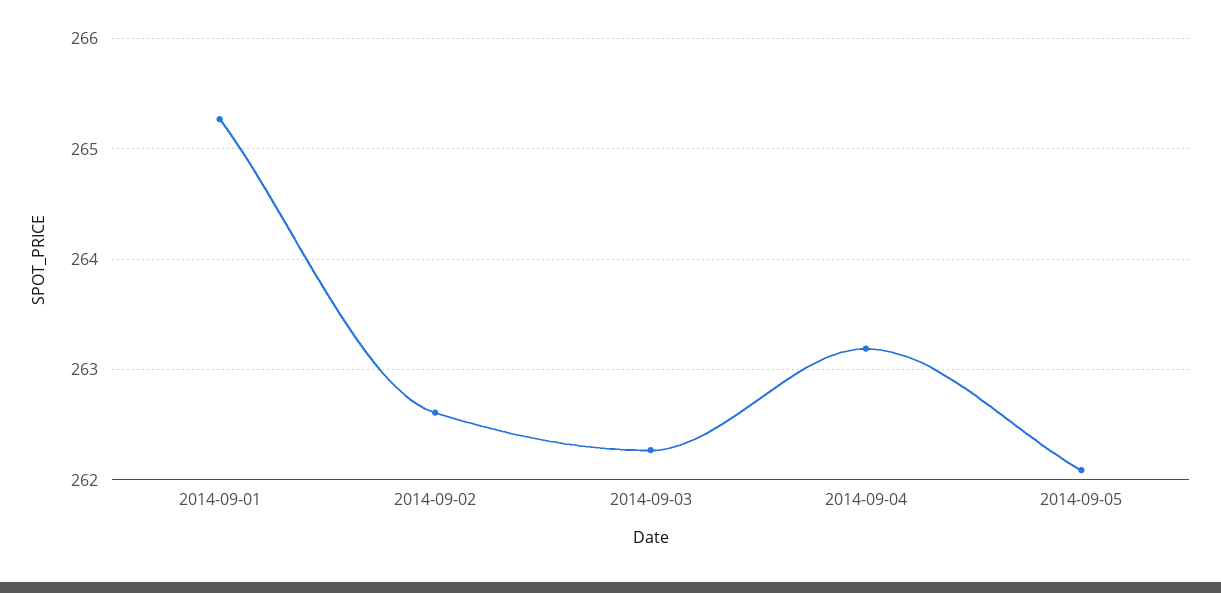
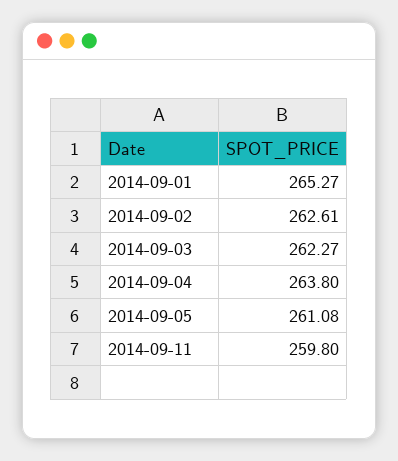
2014-09-04: 263.2 -> 263.8
2014-09-05: 262.1 -> 261.08
2014-09-11: none -> 259.8

